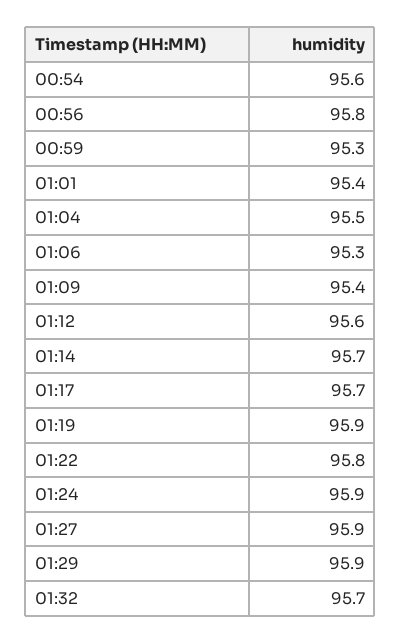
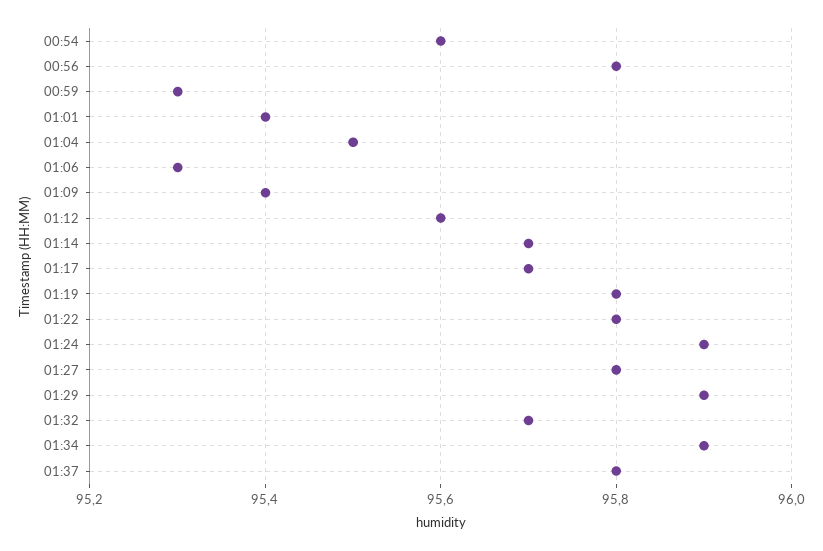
01:19: 95.9 -> 95.8
01:27: 95.9 -> 95.8
01:34: none -> 95.9
01:37: none -> 95.8

